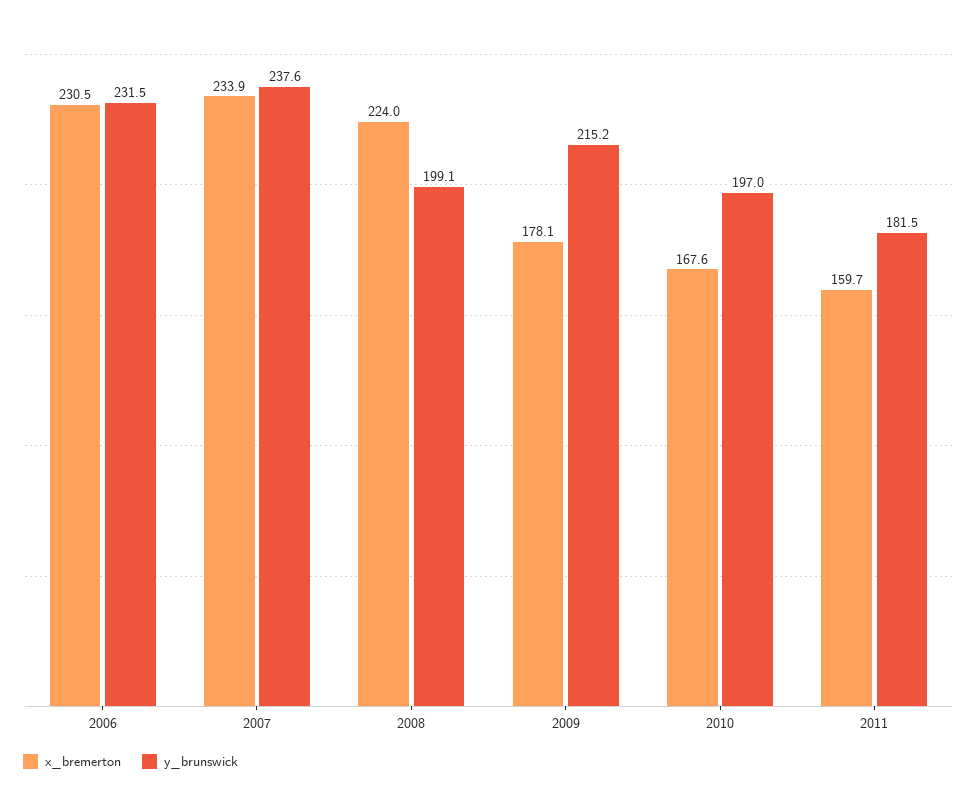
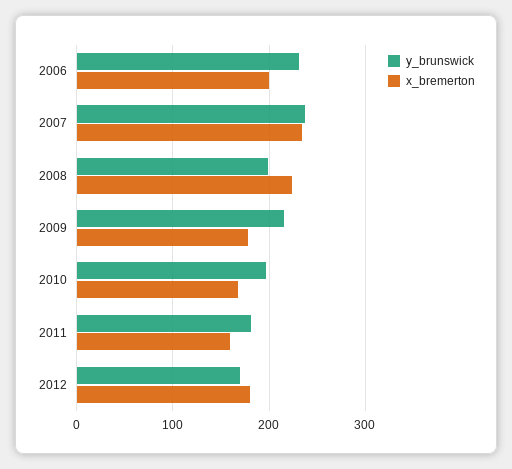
x_bremerton, 2006: 230.5 -> 200
y_brunswick, 2012: none -> 170
x_bremerton, 2012: none -> 180

